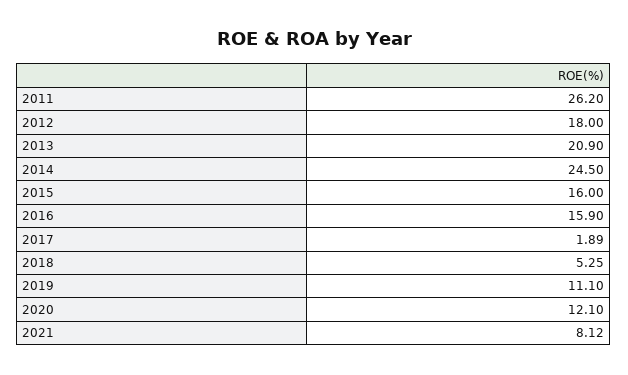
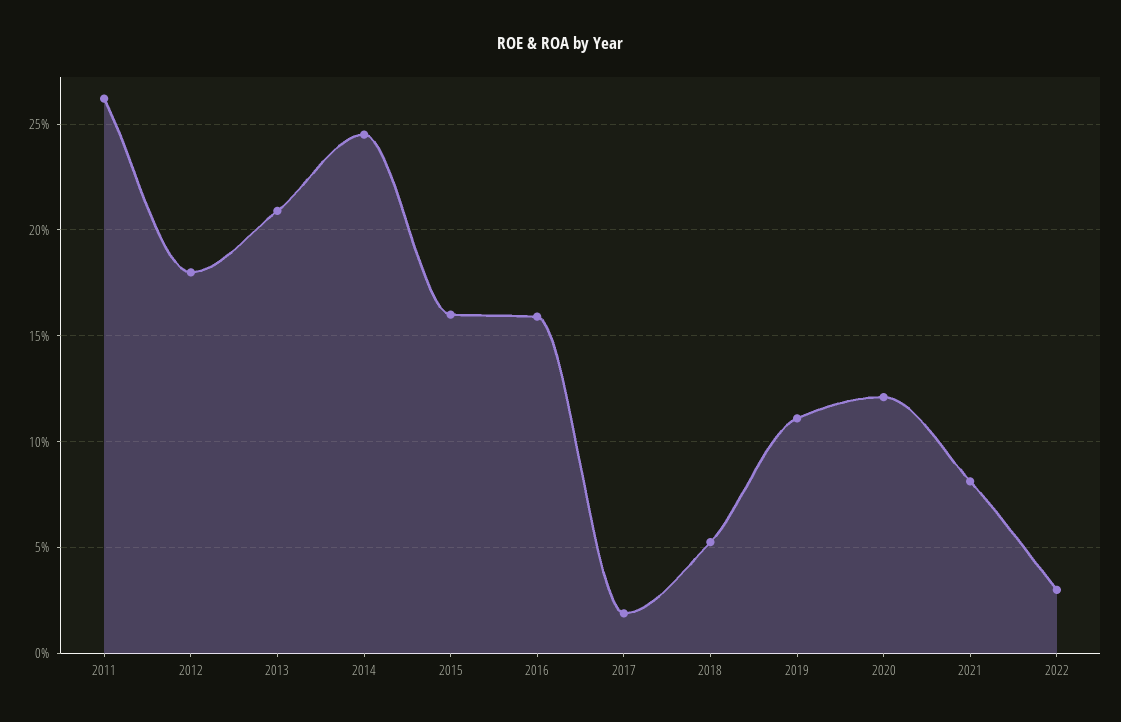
2022: none -> 3

